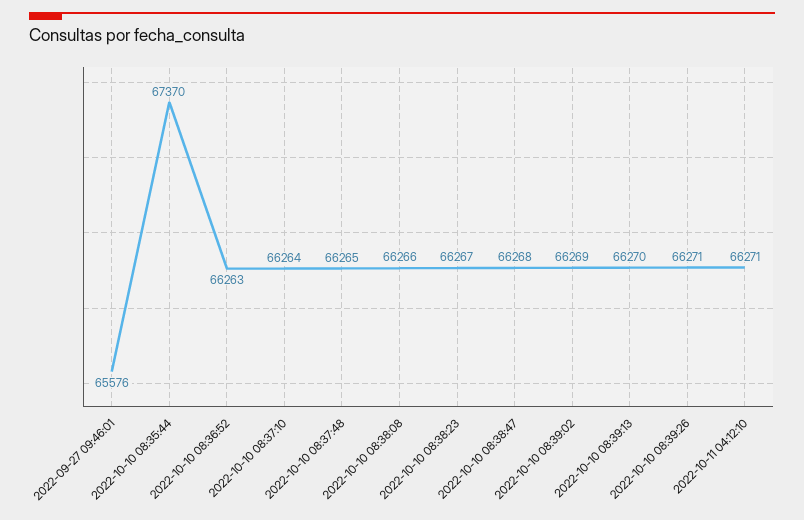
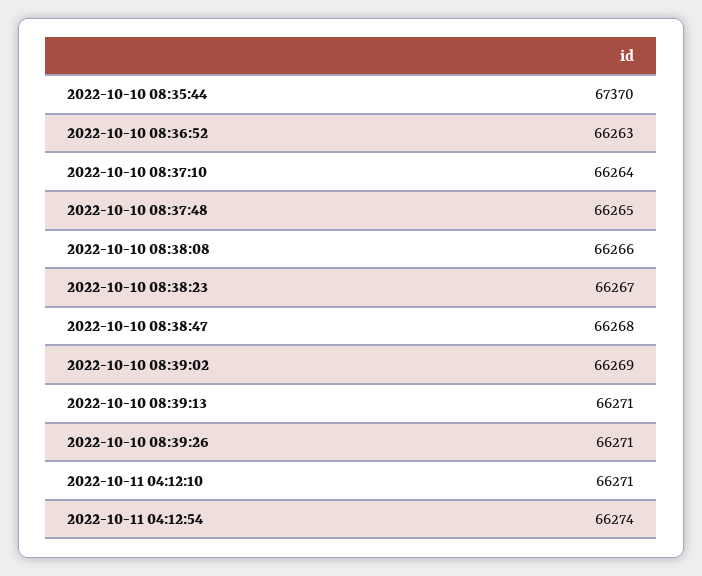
2022-09-27 09:46:01: 65576 -> none
2022-10-10 08:39:13: 66270 -> 66271
2022-10-11 04:12:54: none -> 66274

